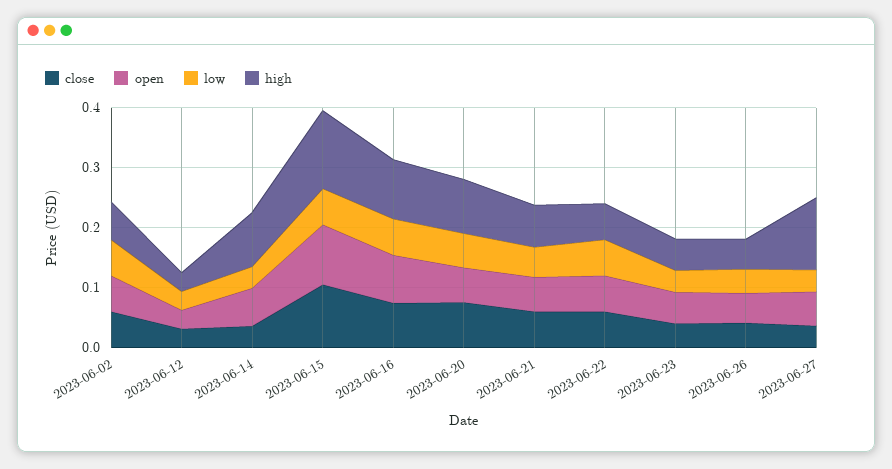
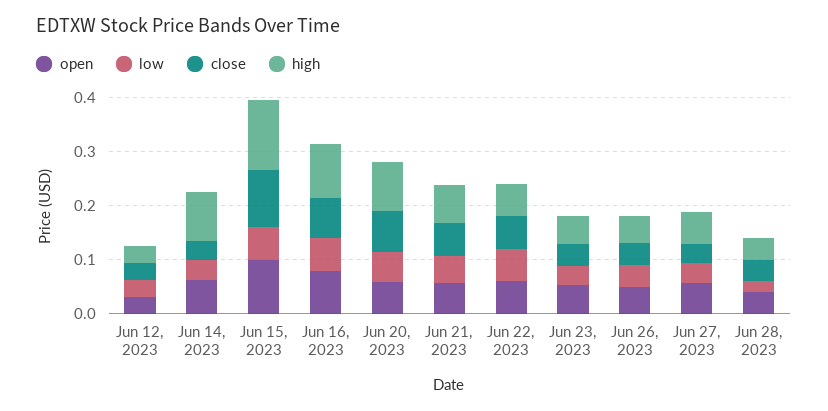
close, 2023-06-02: 0.06 -> none
open, 2023-06-02: 0.06 -> none
low, 2023-06-02: 0.06 -> none
high, 2023-06-02: 0.06 -> none
high, 2023-06-27: 0.12 -> 0.06
open, Jun 28, 2023: none -> 0.04
low, Jun 28, 2023: none -> 0.02
close, Jun 28, 2023: none -> 0.04
high, Jun 28, 2023: none -> 0.04

